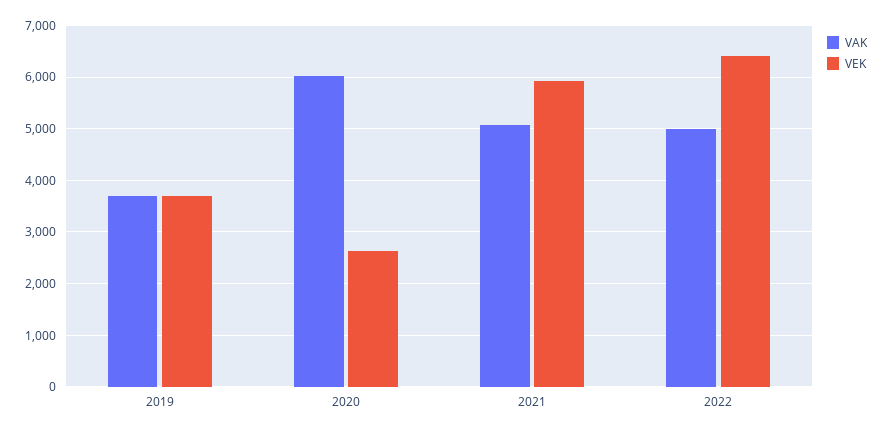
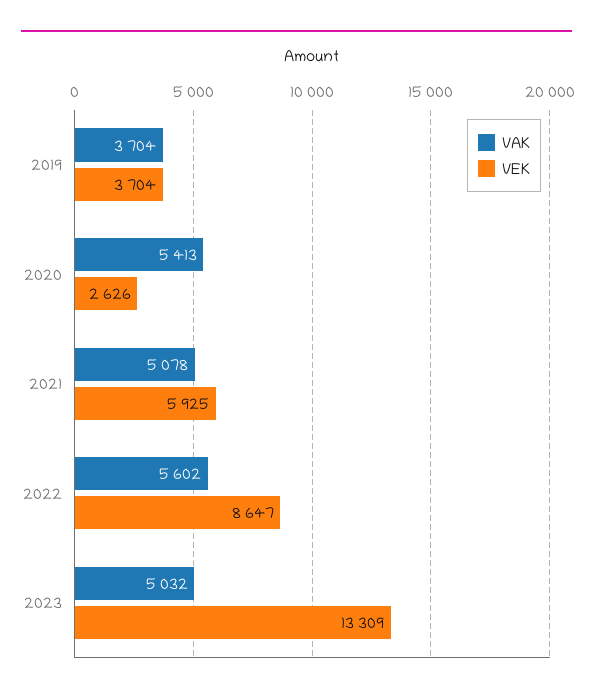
VAK, 2020: 6000 -> 5413
VAK, 2022: 5000 -> 5602
VEK, 2022: 6400 -> 8647
VAK, 2023: none -> 5032
VEK, 2023: none -> 13309

